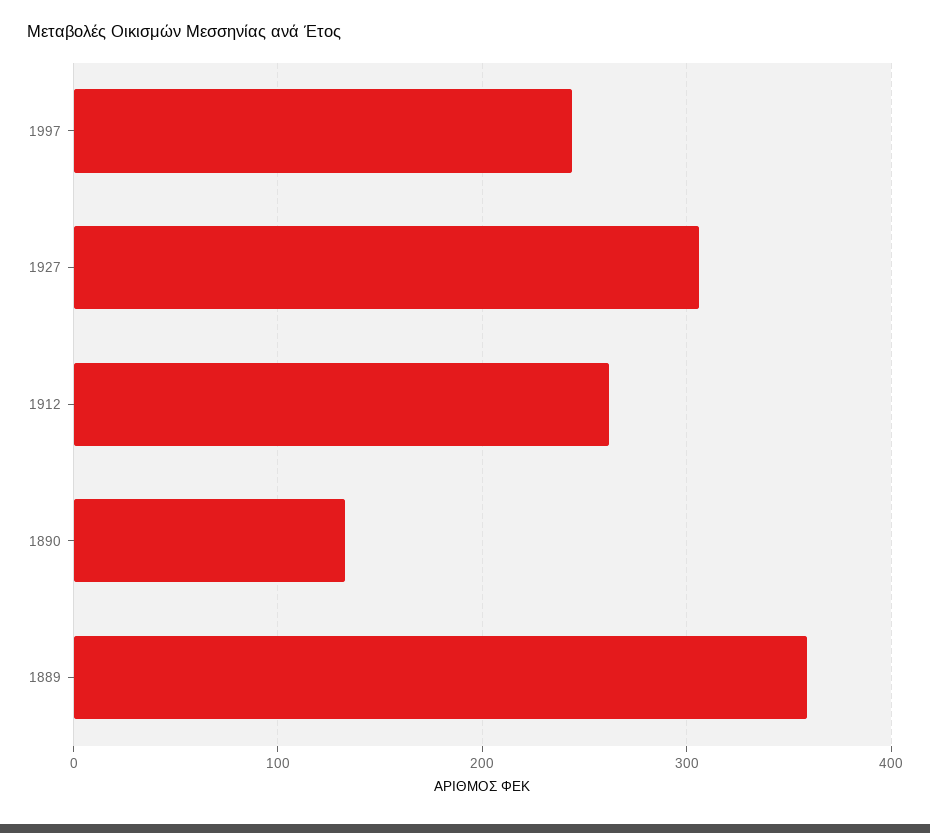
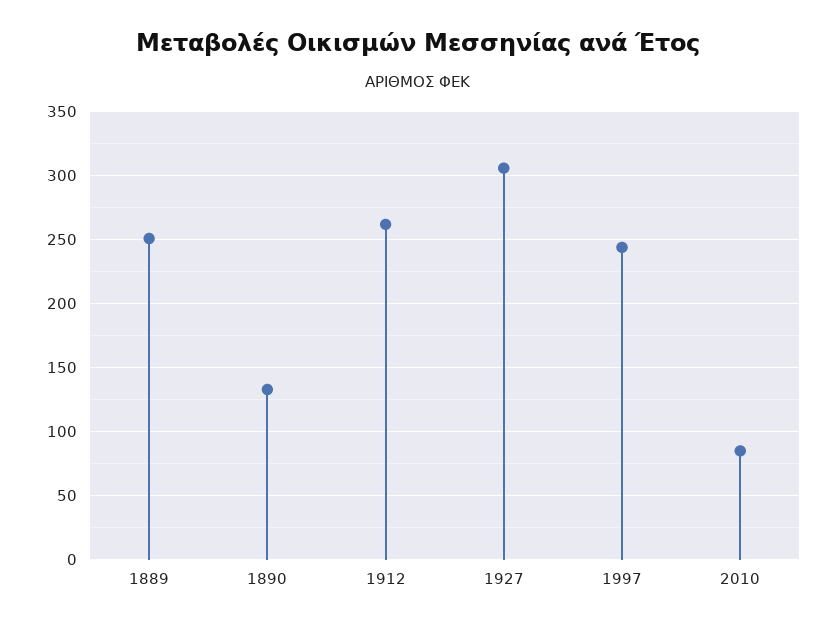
1889: 360 -> 250
2010: none -> 85

